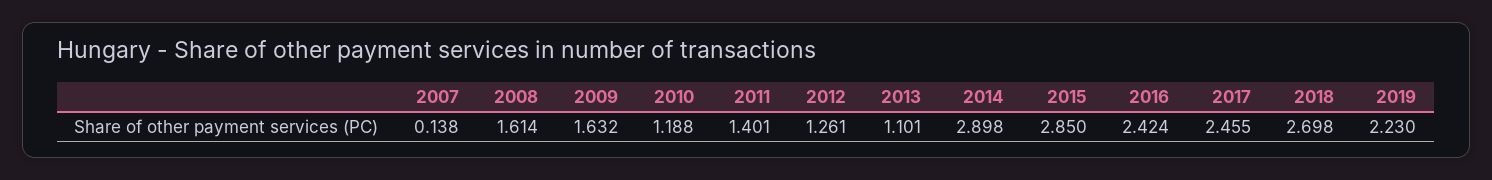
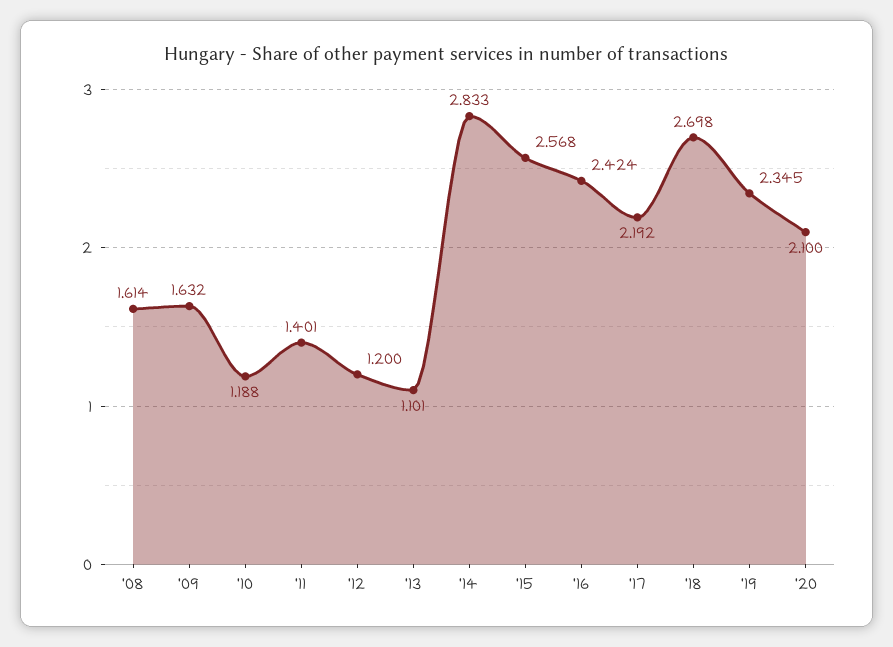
2007: 0.138 -> none
2012: 1.261 -> 1.2
2014: 2.898 -> 2.833
2015: 2.85 -> 2.568
2017: 2.455 -> 2.192
2019: 2.23 -> 2.345
'20: none -> 2.1

